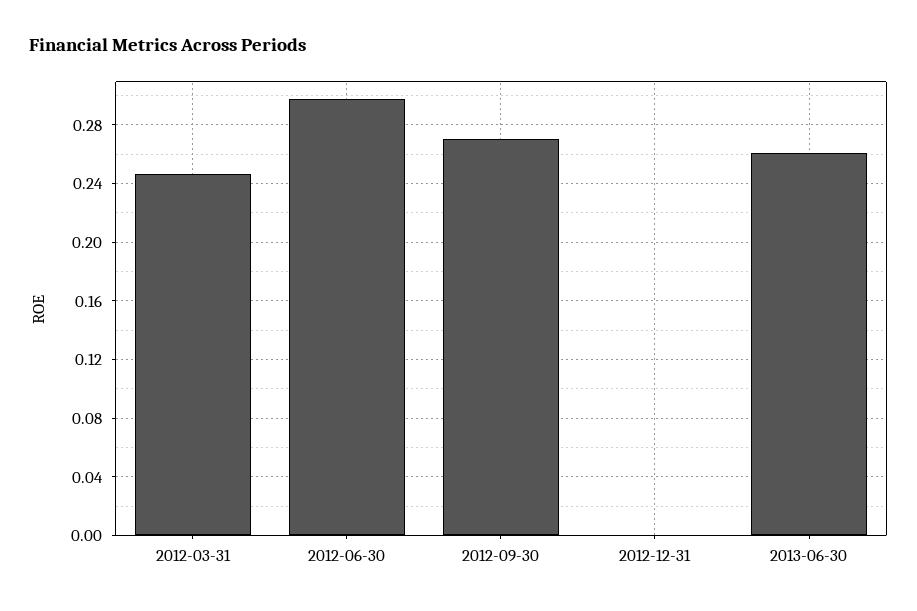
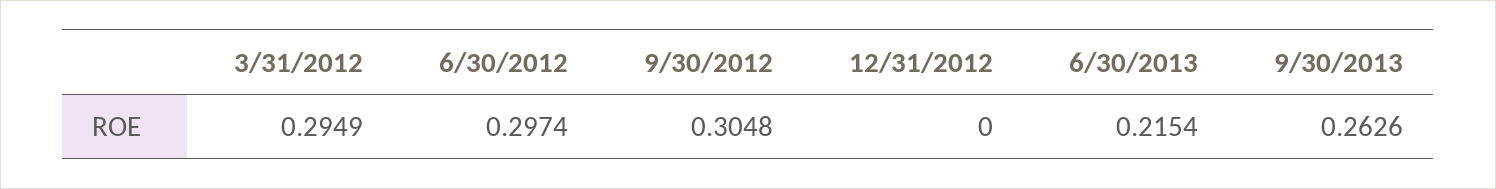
2012-03-31: 0.245 -> 0.2949
2012-09-30: 0.27 -> 0.3048
2013-06-30: 0.26 -> 0.2154
9/30/2013: none -> 0.2626

